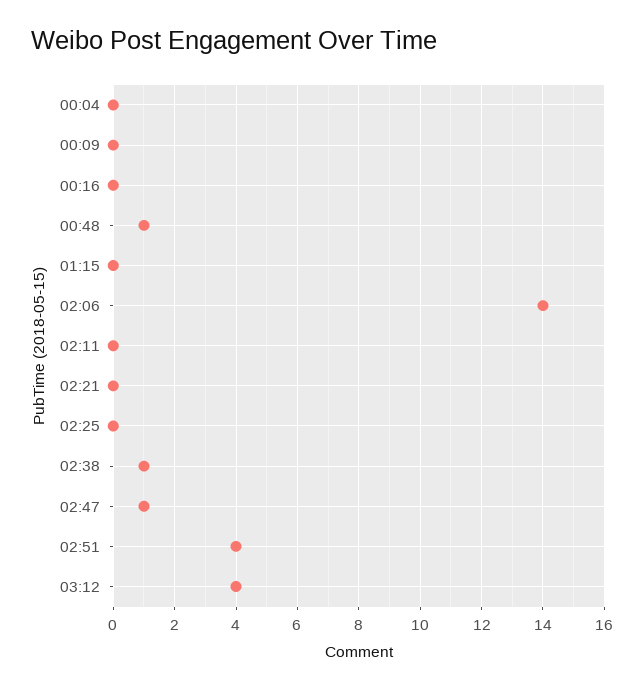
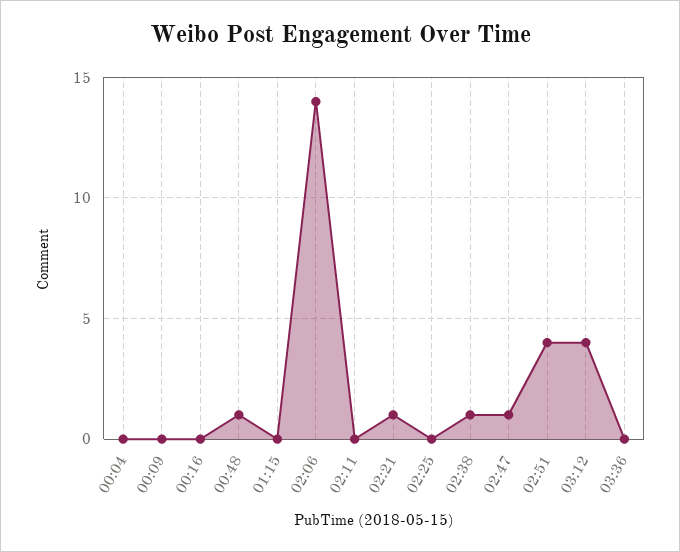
02:21: 0 -> 1
03:36: none -> 0

